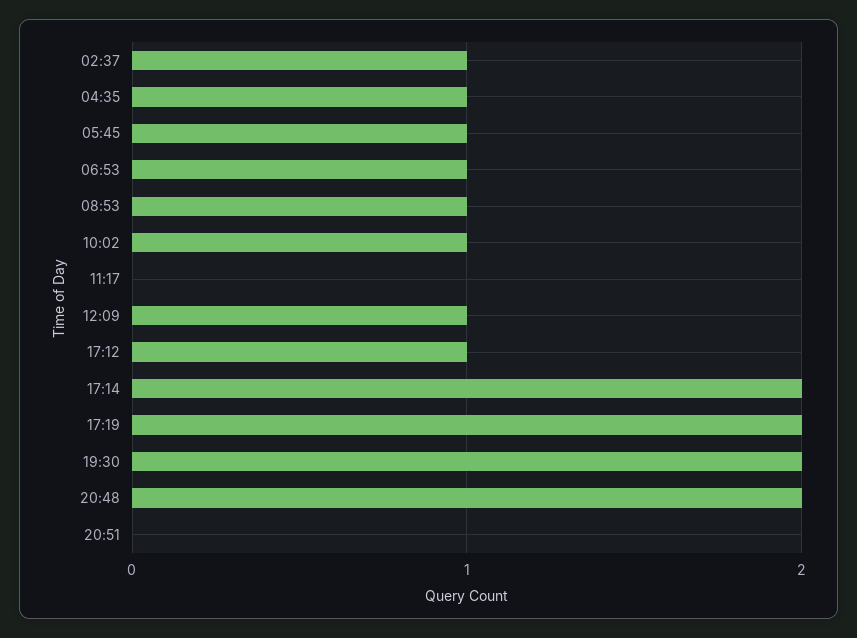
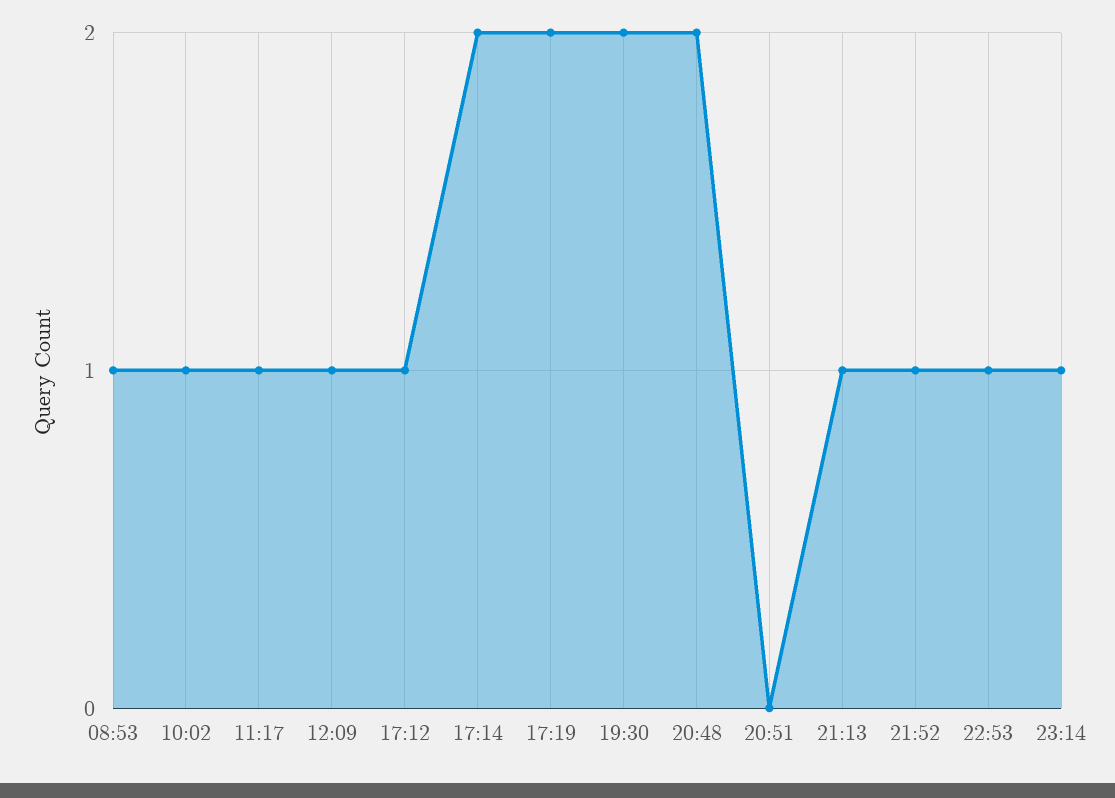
02:37: 1 -> none
04:35: 1 -> none
05:45: 1 -> none
06:53: 1 -> none
11:17: 0 -> 1
21:13: none -> 1
21:52: none -> 1
22:53: none -> 1
23:14: none -> 1

